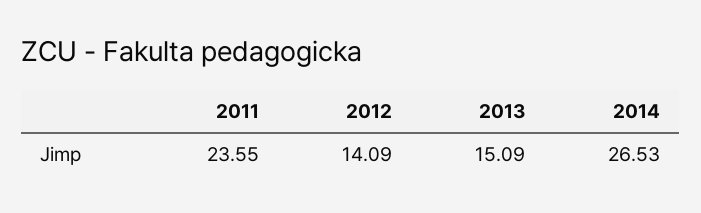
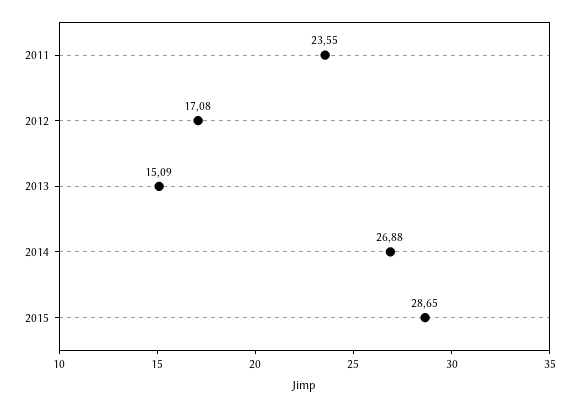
2012: 14.09 -> 17.08
2014: 26.53 -> 26.88
2015: none -> 28.65

